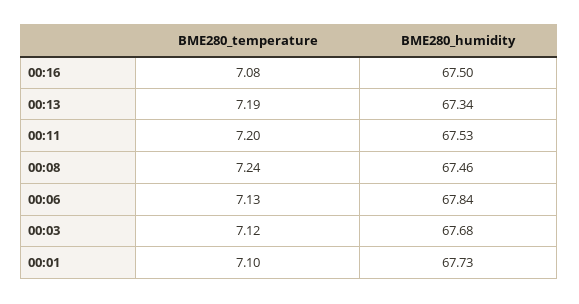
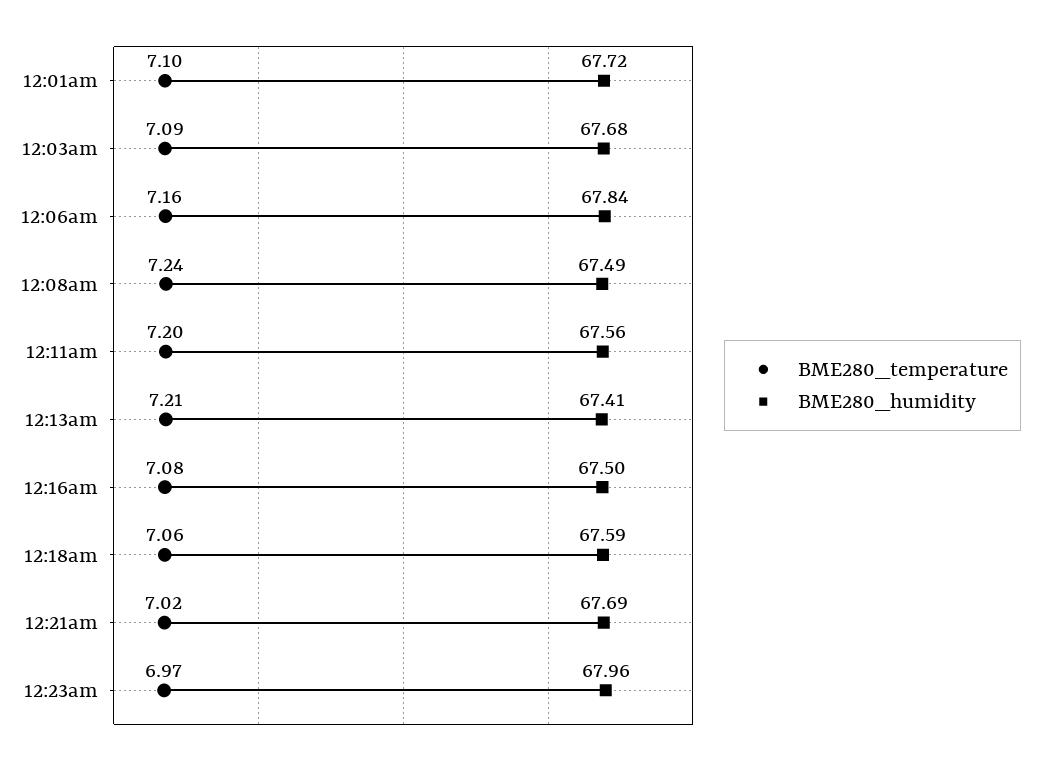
BME280_temperature, 00:13: 7.19 -> 7.21
BME280_humidity, 00:13: 67.34 -> 67.41
BME280_humidity, 00:11: 67.53 -> 67.56
BME280_humidity, 00:08: 67.46 -> 67.49
BME280_temperature, 00:06: 7.13 -> 7.16
BME280_temperature, 00:03: 7.12 -> 7.09
BME280_humidity, 00:01: 67.73 -> 67.72
BME280_temperature, 12:18am: none -> 7.06
BME280_humidity, 12:18am: none -> 67.59
BME280_temperature, 12:21am: none -> 7.02
BME280_humidity, 12:21am: none -> 67.69
BME280_temperature, 12:23am: none -> 6.97
BME280_humidity, 12:23am: none -> 67.96

